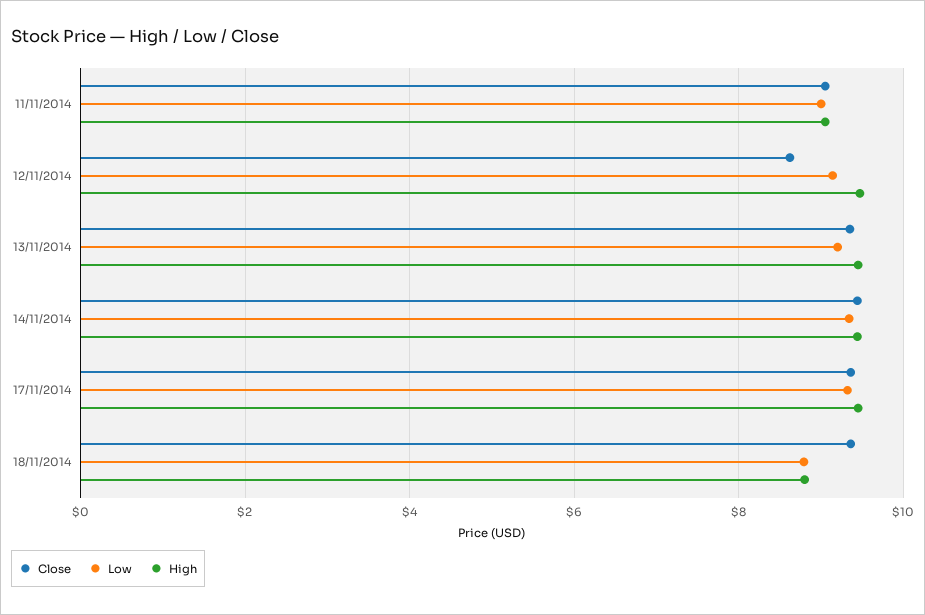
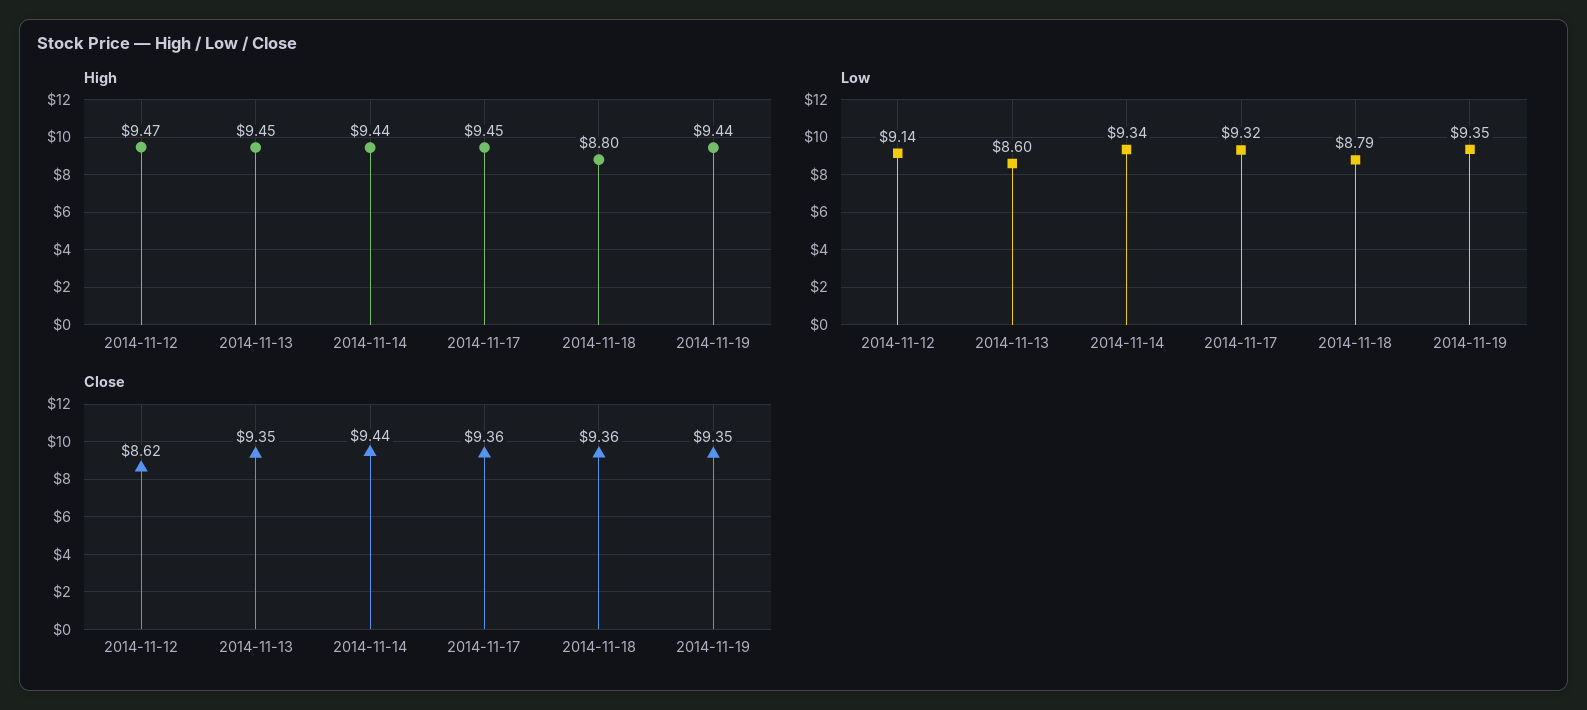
Close, 11/11/2014: 9 -> none
Low, 11/11/2014: 9 -> none
High, 11/11/2014: 9 -> none
Low, 13/11/2014: 9.2 -> 8.6
High, 2014-11-19: none -> 9.44
Low, 2014-11-19: none -> 9.35
Close, 2014-11-19: none -> 9.35

